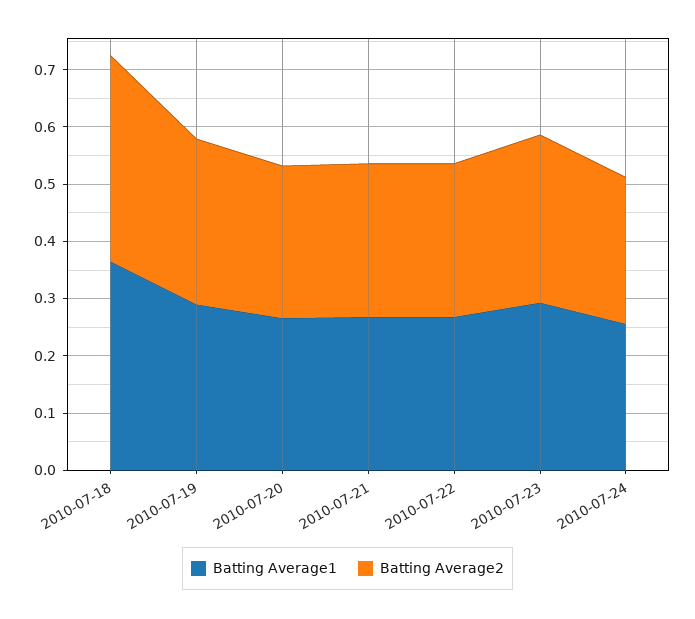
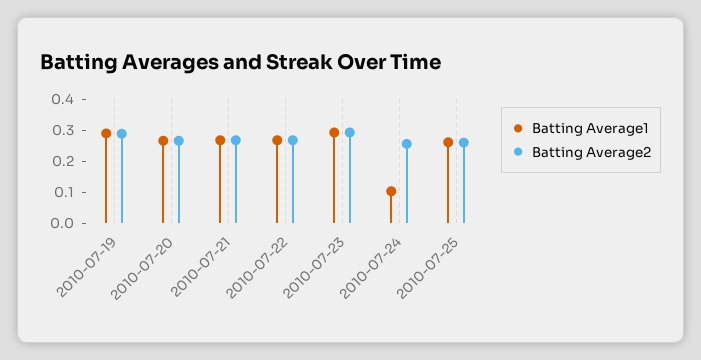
Batting Average1, 2010-07-18: 0.36 -> none
Batting Average2, 2010-07-18: 0.36 -> none
Batting Average1, 2010-07-24: 0.26 -> 0.1
Batting Average1, 2010-07-25: none -> 0.25
Batting Average2, 2010-07-25: none -> 0.25

